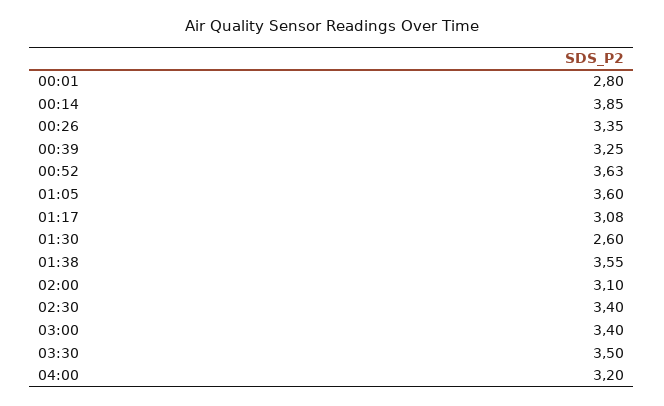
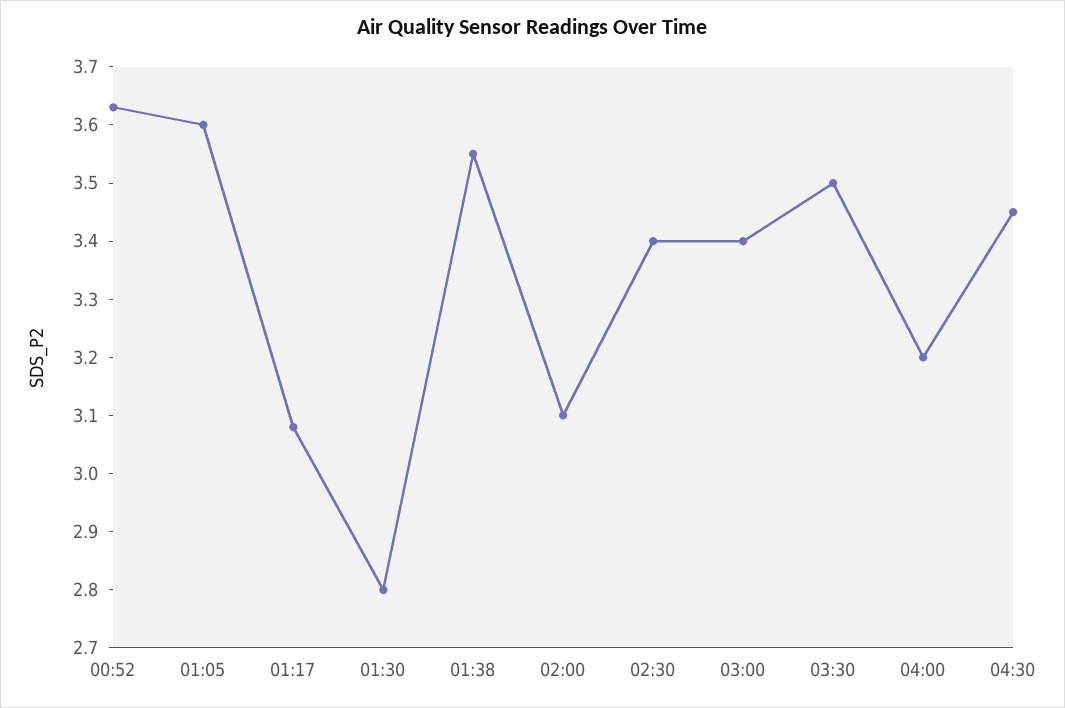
00:01: 2.8 -> none
00:14: 3.85 -> none
00:26: 3.35 -> none
00:39: 3.25 -> none
01:30: 2.6 -> 2.8
04:30: none -> 3.45

